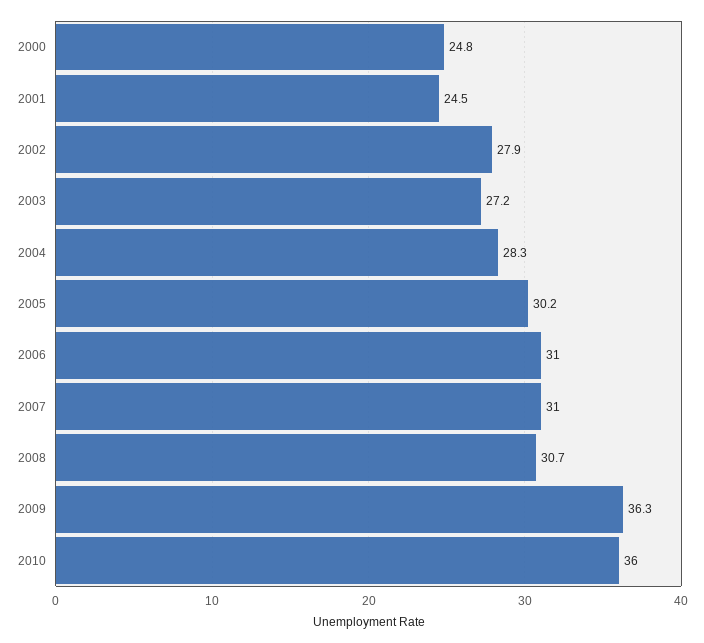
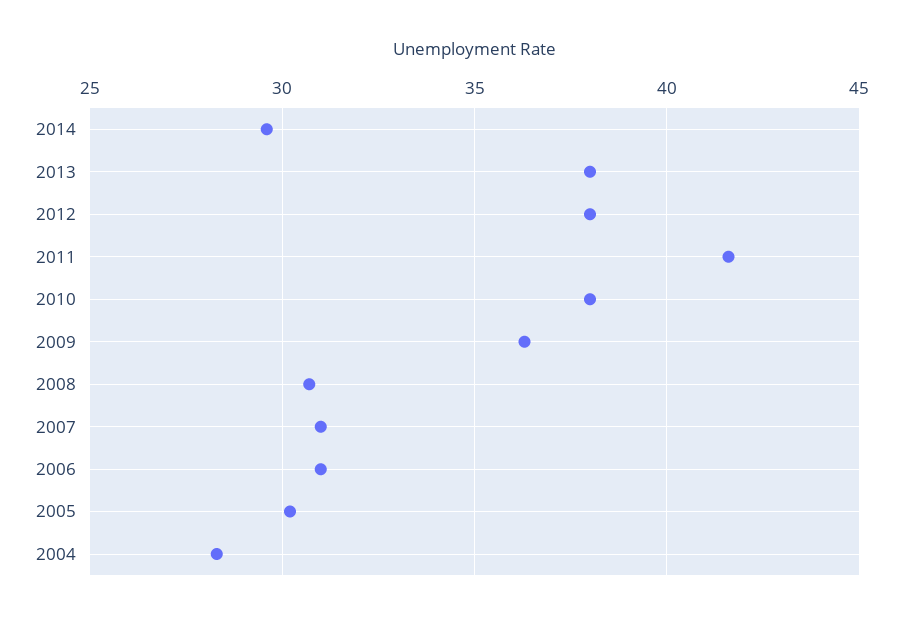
2000: 24.8 -> none
2001: 24.5 -> none
2002: 27.9 -> none
2003: 27.2 -> none
2010: 36 -> 38
2014: none -> 29.5
2013: none -> 38
2012: none -> 38
2011: none -> 41.5

